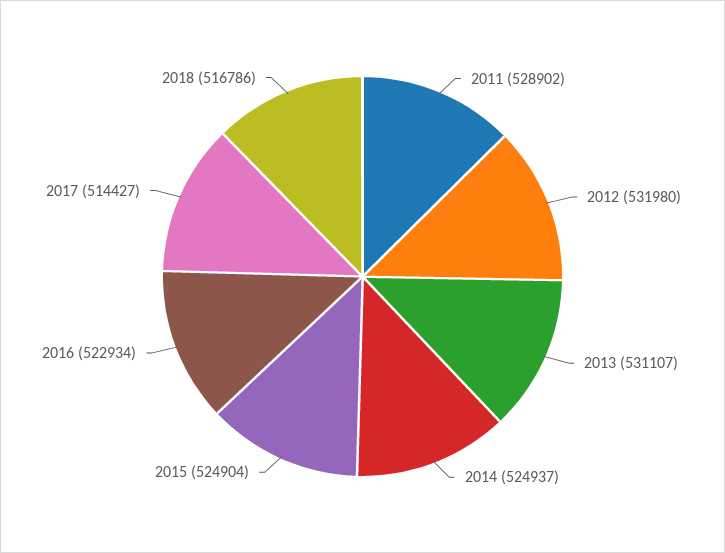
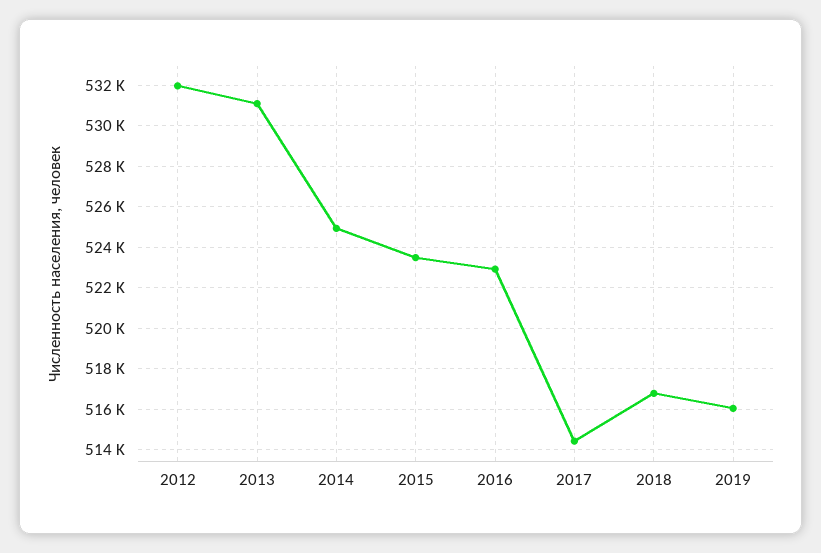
2011: 528902 -> none
2015: 524904 -> 523500
2019: none -> 516000

